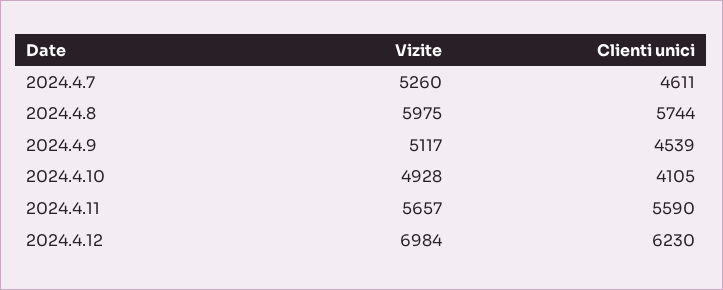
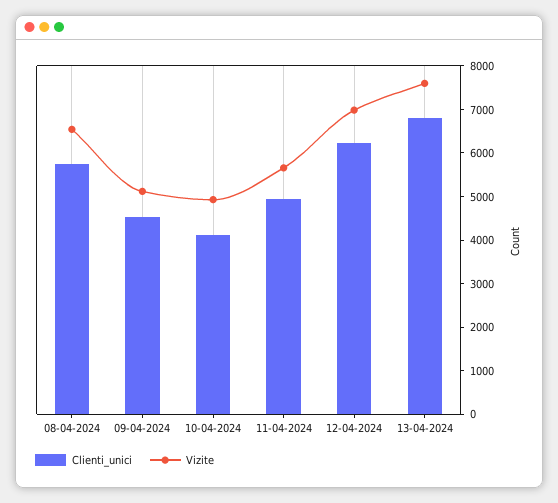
Vizite, 2024.4.7: 5260 -> none
Clienti unici, 2024.4.7: 4611 -> none
Vizite, 2024.4.8: 5975 -> 6600
Clienti unici, 2024.4.11: 5590 -> 5000
Clienti unici, 13-04-2024: none -> 6800
Vizite, 13-04-2024: none -> 7600

